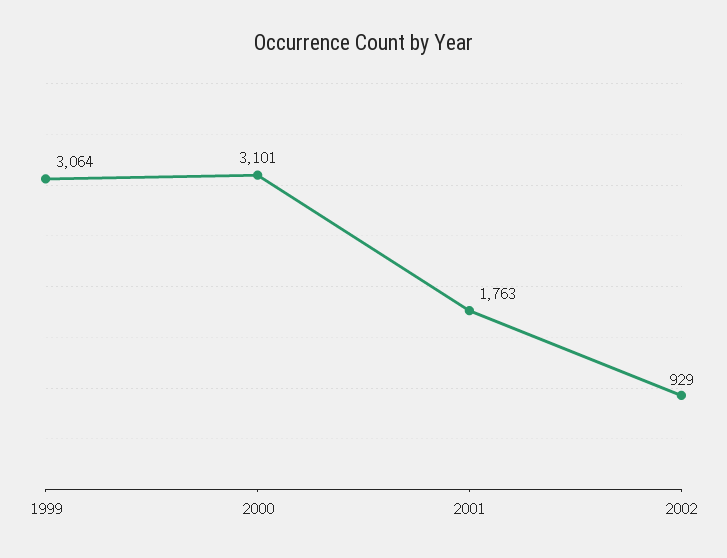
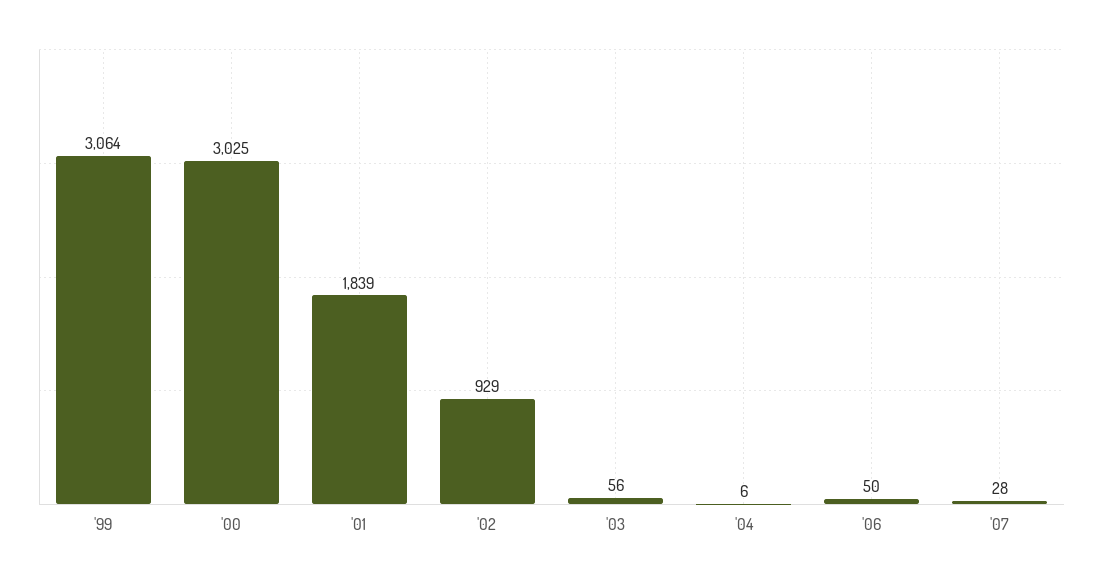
2000: 3101 -> 3025
2001: 1763 -> 1839
'03: none -> 56
'04: none -> 6
'06: none -> 50
'07: none -> 28

